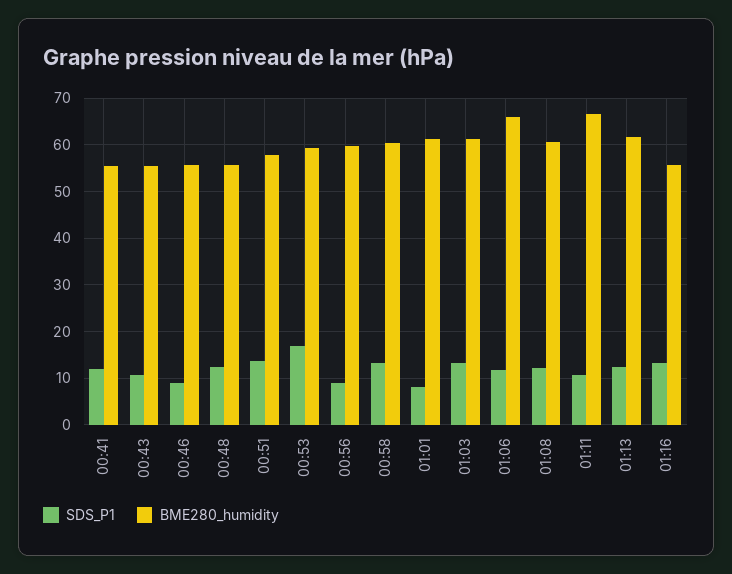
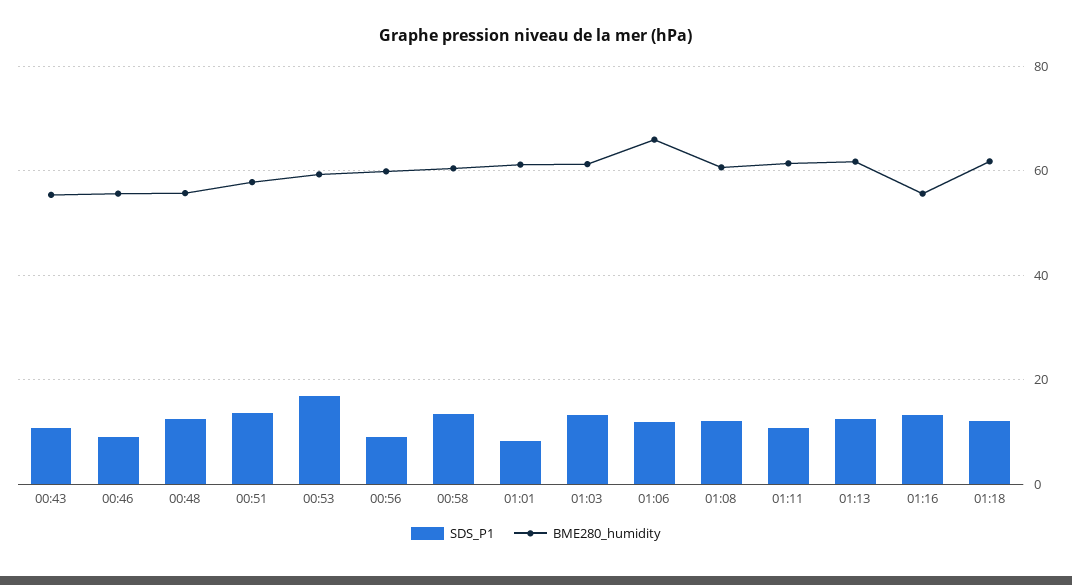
SDS_P1, 00:41: 12 -> none
BME280_humidity, 00:41: 56 -> none
BME280_humidity, 01:11: 66 -> 62
SDS_P1, 01:18: none -> 12
BME280_humidity, 01:18: none -> 62

